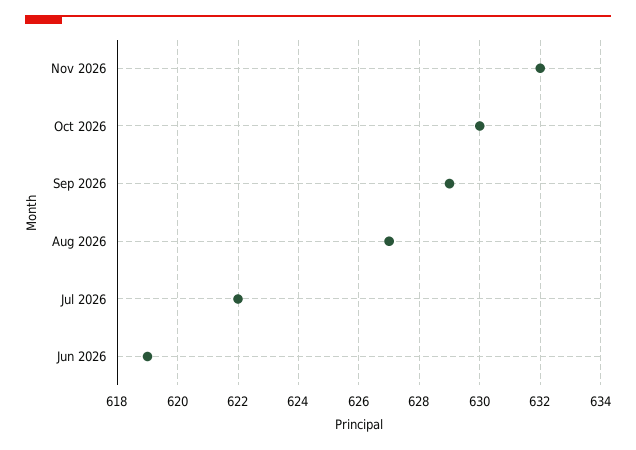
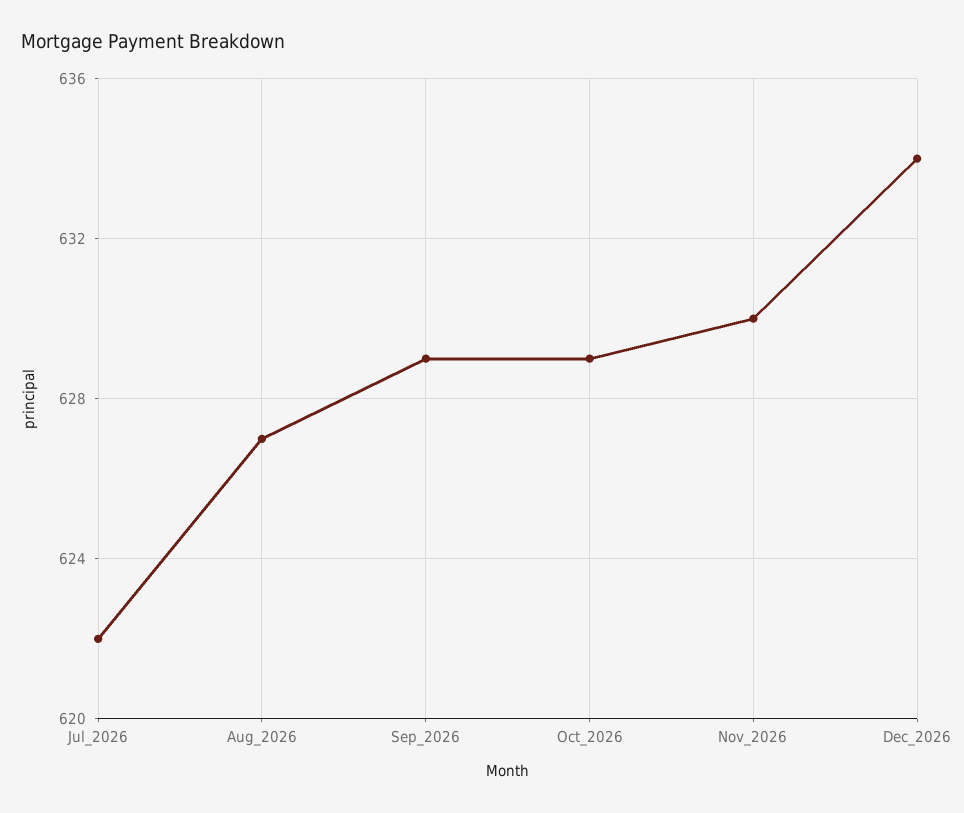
Nov 2026: 632 -> 630
Oct 2026: 630 -> 629
Jun 2026: 619 -> none
Dec_2026: none -> 634

